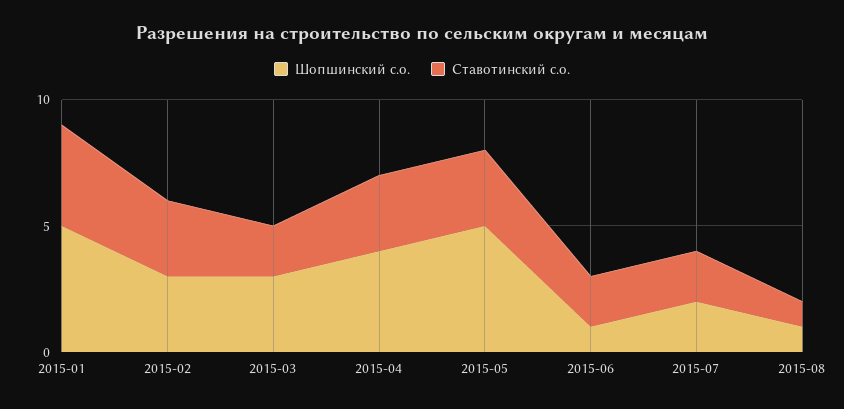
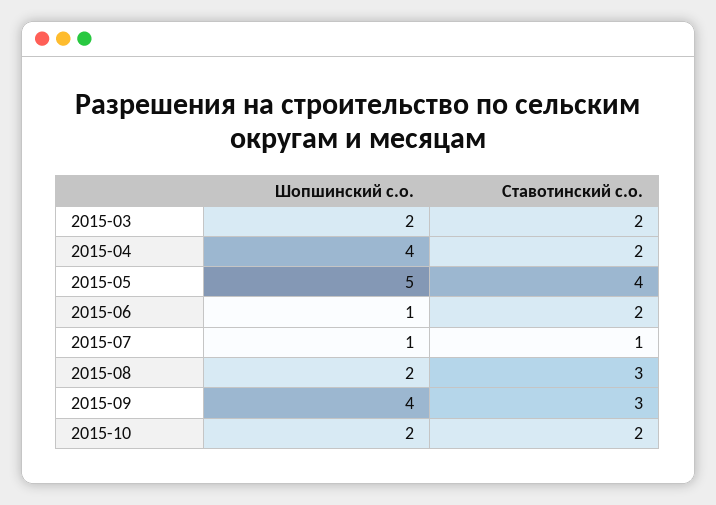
Шопшинский с.о., 2015-01: 5 -> none
Ставотинский с.о., 2015-01: 4 -> none
Шопшинский с.о., 2015-02: 3 -> none
Ставотинский с.о., 2015-02: 3 -> none
Шопшинский с.о., 2015-03: 3 -> 2
Ставотинский с.о., 2015-04: 3 -> 2
Ставотинский с.о., 2015-05: 3 -> 4
Шопшинский с.о., 2015-07: 2 -> 1
Ставотинский с.о., 2015-07: 2 -> 1
Шопшинский с.о., 2015-08: 1 -> 2
Ставотинский с.о., 2015-08: 1 -> 3
Шопшинский с.о., 2015-09: none -> 4
Ставотинский с.о., 2015-09: none -> 3
Шопшинский с.о., 2015-10: none -> 2
Ставотинский с.о., 2015-10: none -> 2

